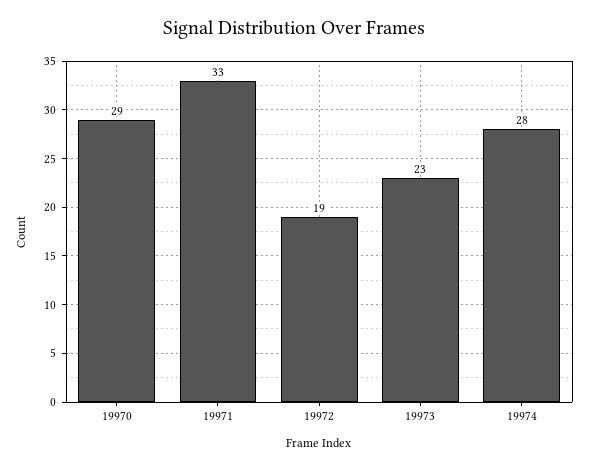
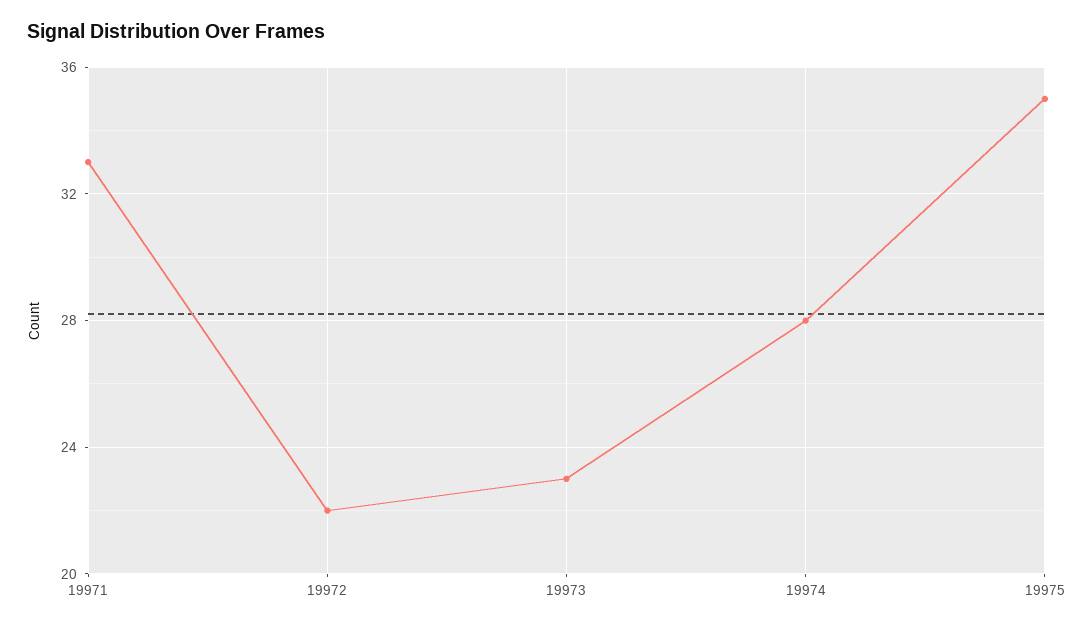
19970: 29 -> none
19972: 19 -> 22
19975: none -> 35

